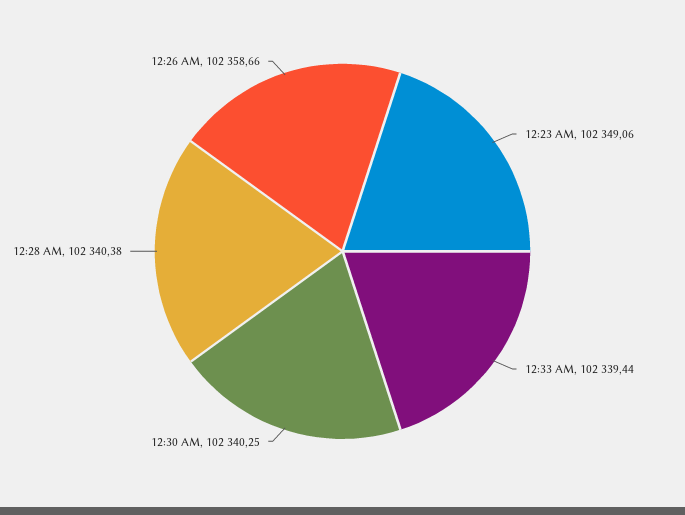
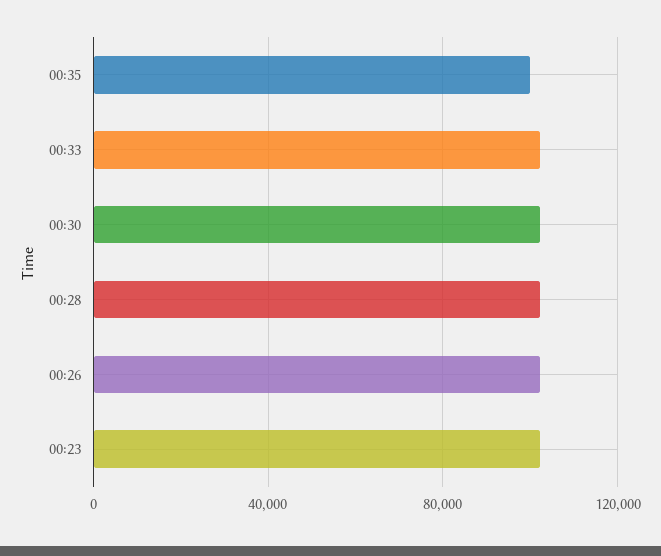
00:35: none -> 100000

